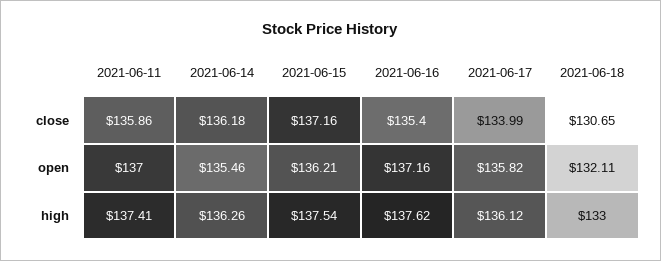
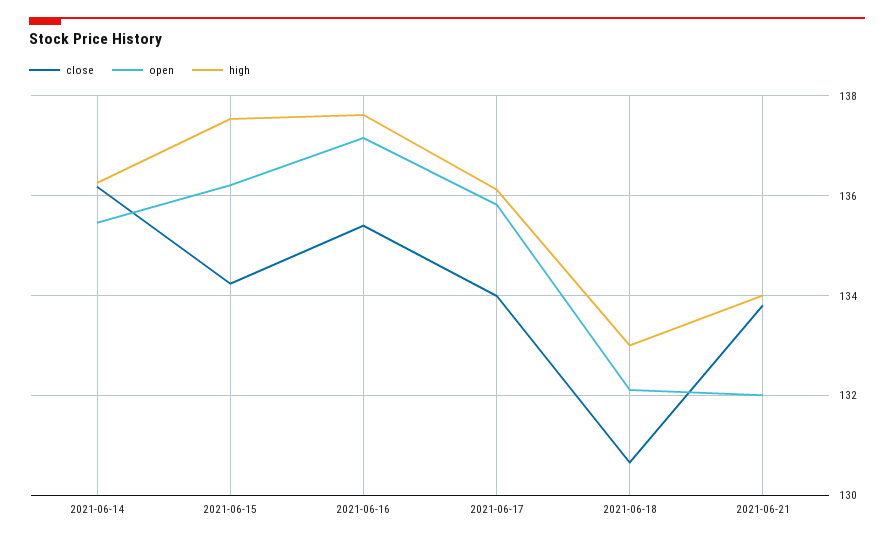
close, 2021-06-11: 135.86 -> none
close, 2021-06-15: 137.16 -> 134.2
open, 2021-06-11: 137 -> none
high, 2021-06-11: 137.41 -> none
close, 2021-06-21: none -> 133.8
open, 2021-06-21: none -> 132
high, 2021-06-21: none -> 134

